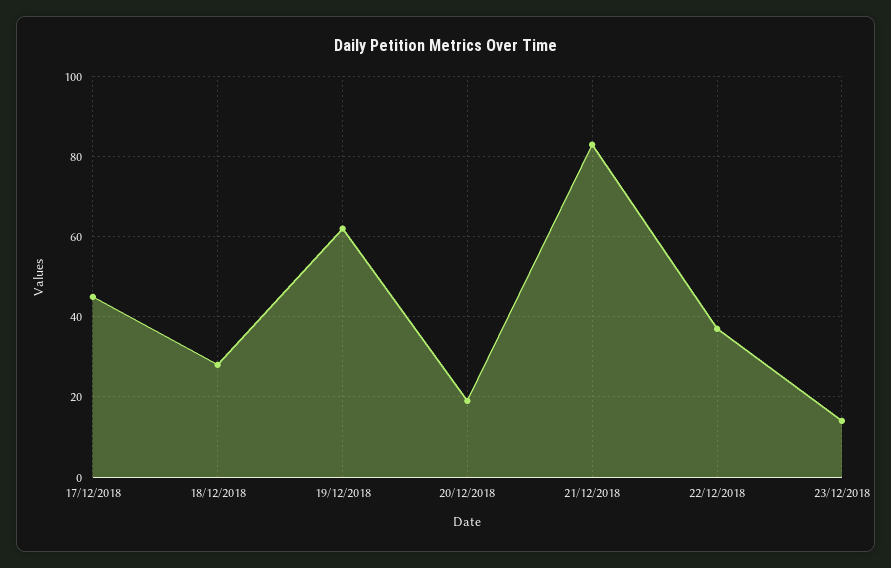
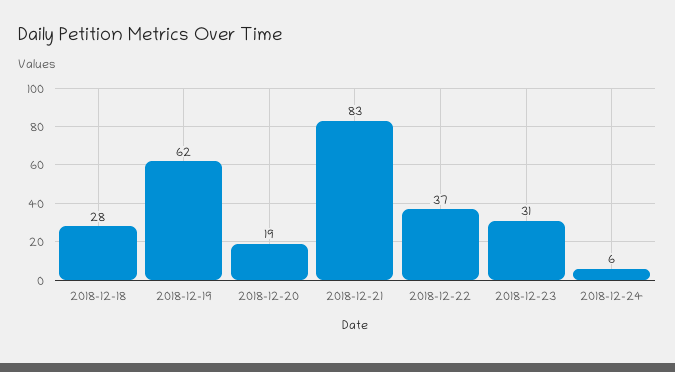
17/12/2018: 45 -> none
23/12/2018: 15 -> 31
2018-12-24: none -> 6

